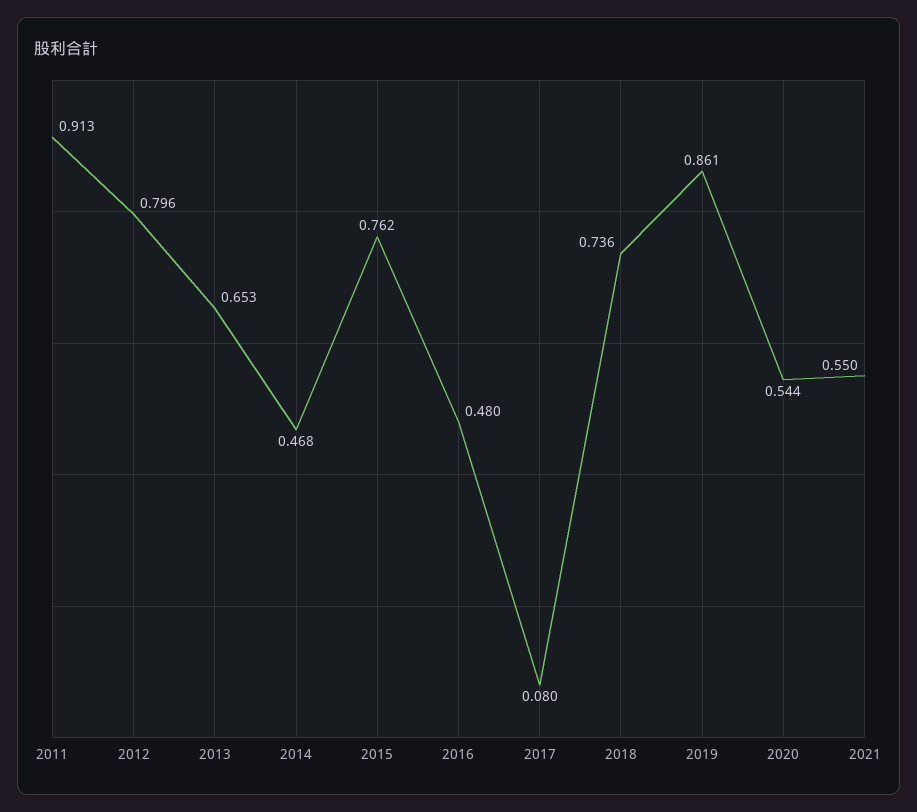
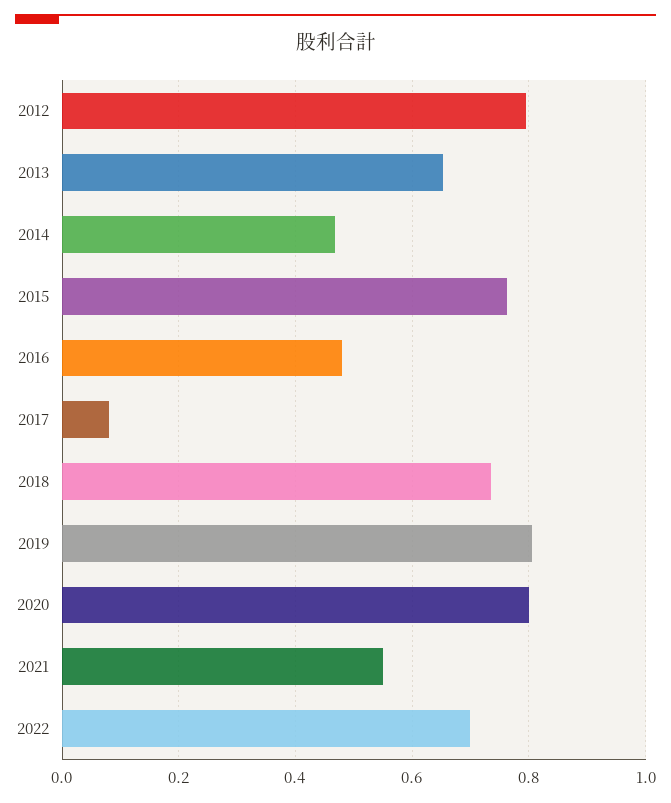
2011: 0.913 -> none
2019: 0.861 -> 0.8
2020: 0.544 -> 0.8
2022: none -> 0.7

